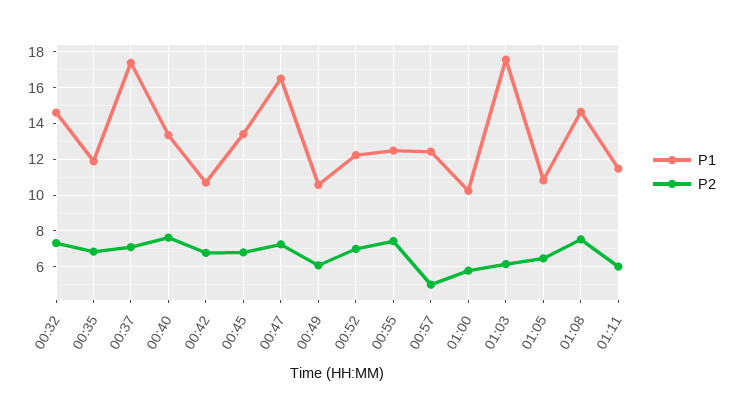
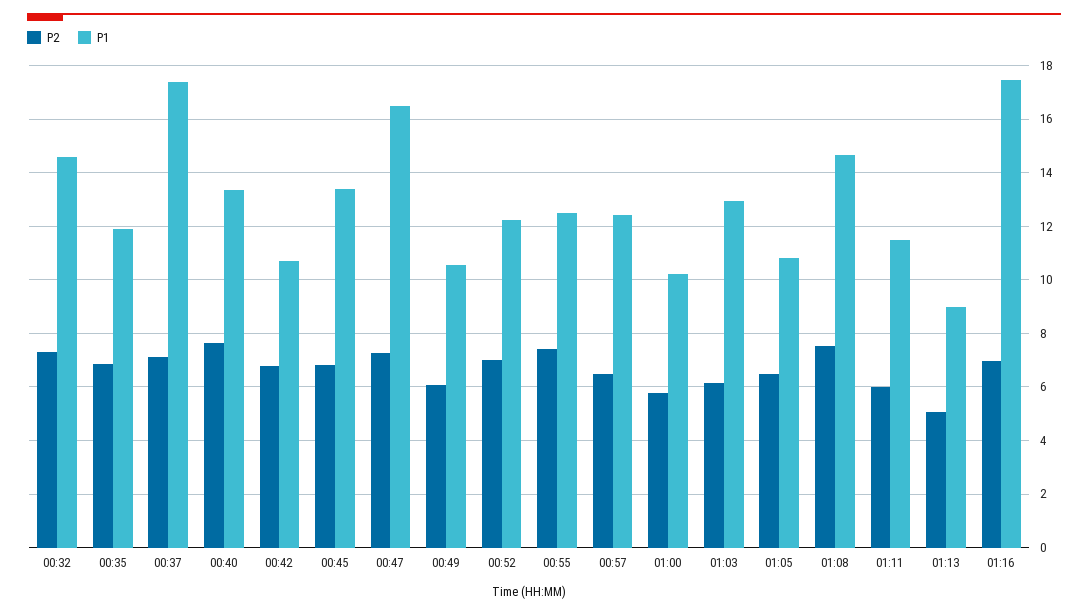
P2, 00:57: 5 -> 6.5
P1, 01:03: 17.5 -> 13
P2, 01:13: none -> 5
P1, 01:13: none -> 9
P2, 01:16: none -> 7
P1, 01:16: none -> 17.5

